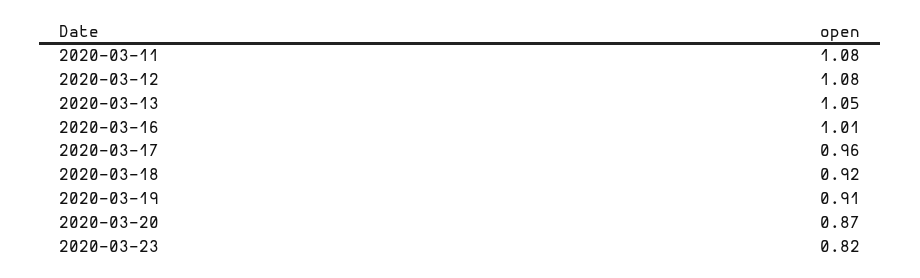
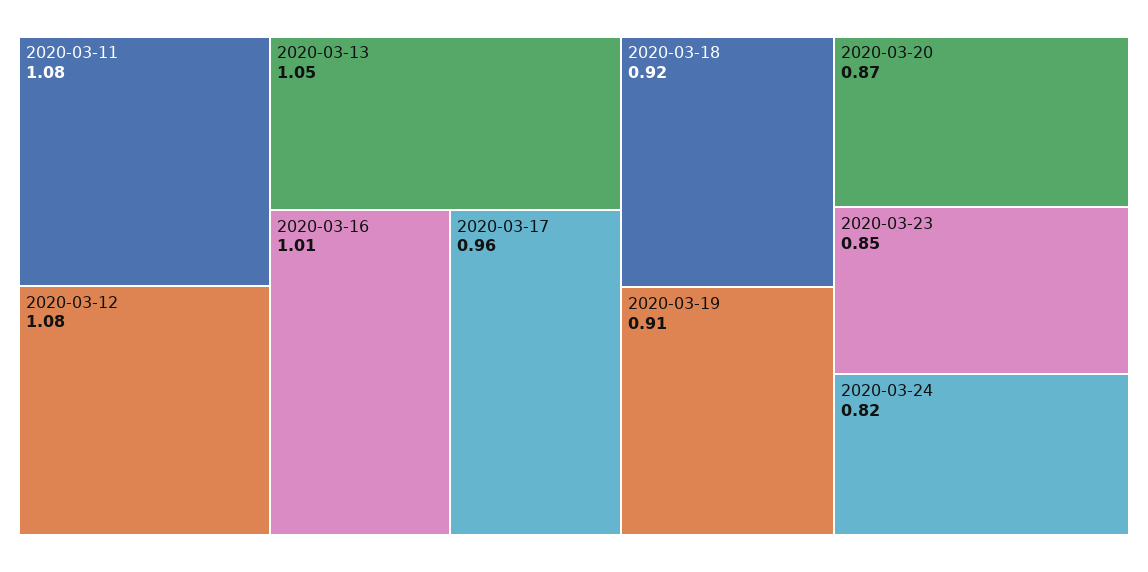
2020-03-23: 0.82 -> 0.85
2020-03-24: none -> 0.82

